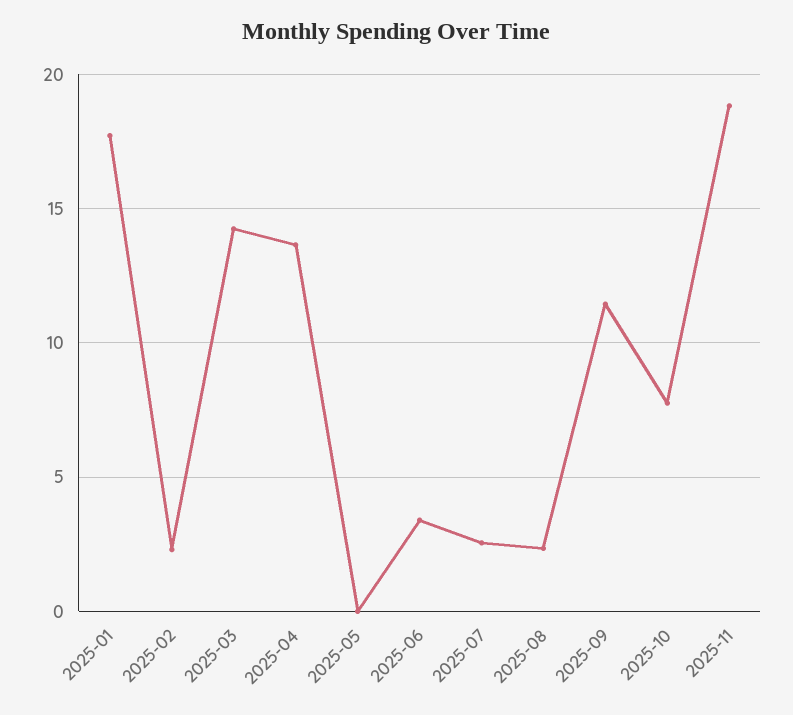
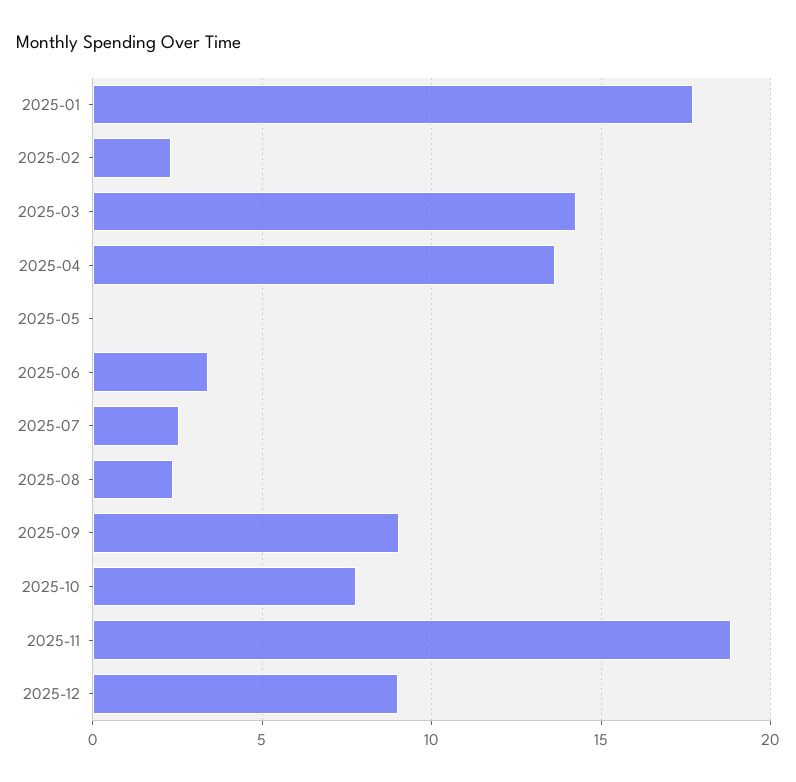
2025-09: 11.5 -> 9
2025-12: none -> 9

